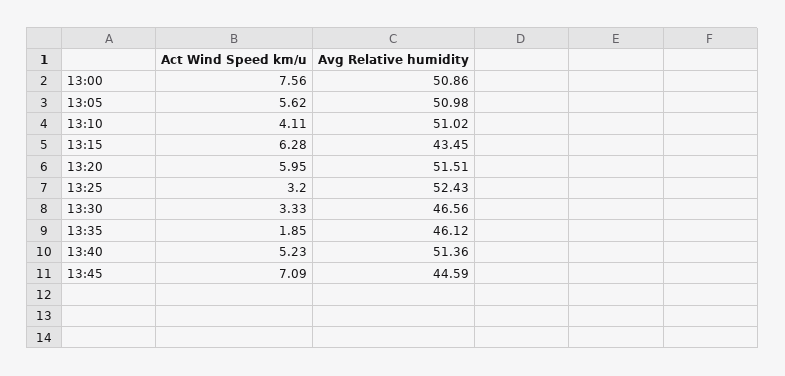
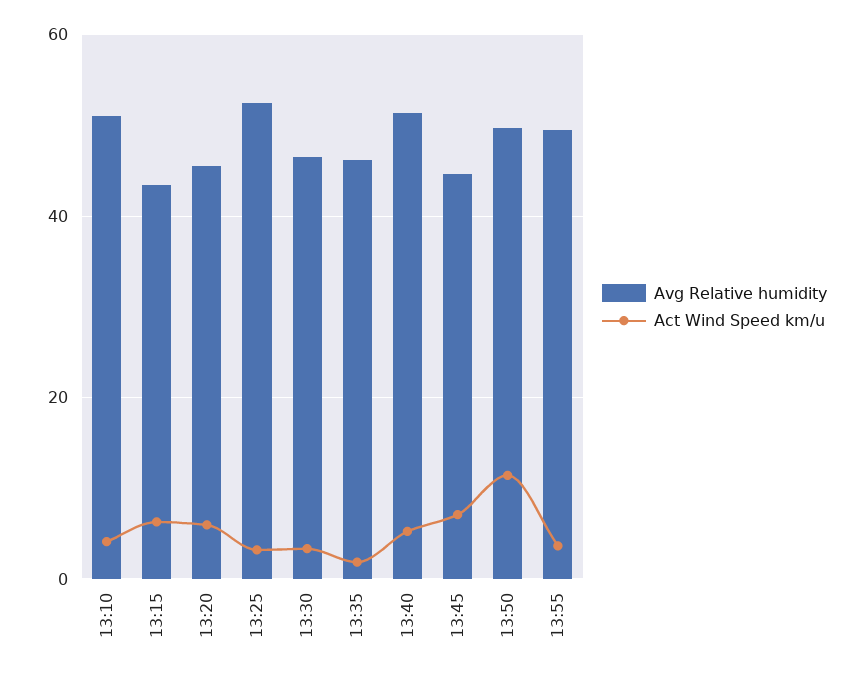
Act Wind Speed km/u, 13:00: 7.56 -> none
Avg Relative humidity, 13:00: 50.86 -> none
Act Wind Speed km/u, 13:05: 5.62 -> none
Avg Relative humidity, 13:05: 50.98 -> none
Avg Relative humidity, 13:20: 51.51 -> 46
Avg Relative humidity, 13:50: none -> 50
Act Wind Speed km/u, 13:50: none -> 12
Avg Relative humidity, 13:55: none -> 50
Act Wind Speed km/u, 13:55: none -> 4

